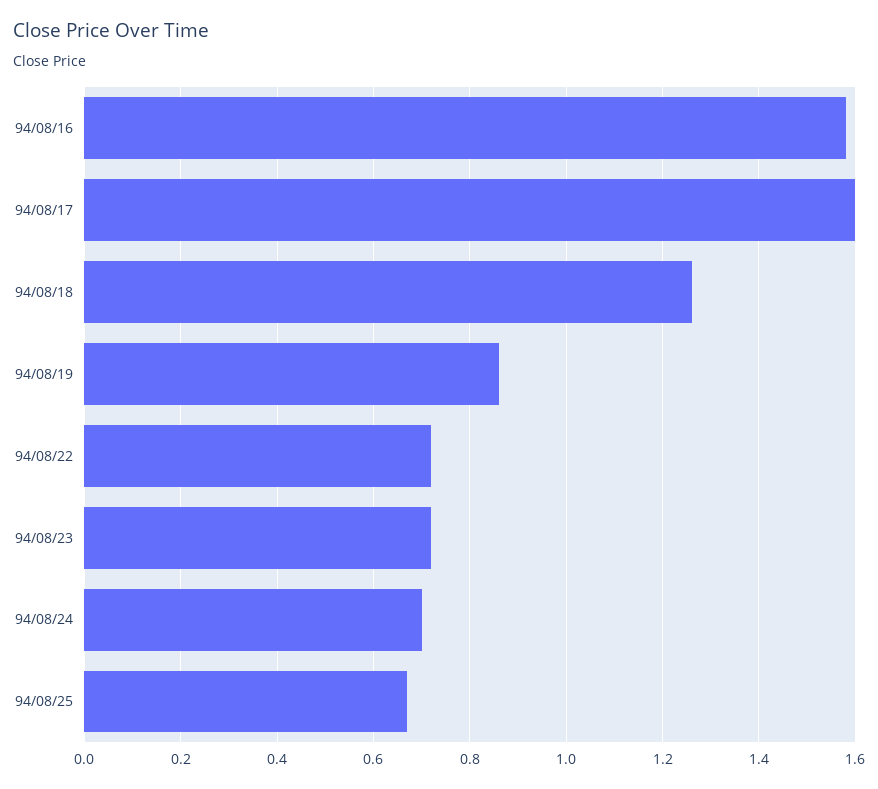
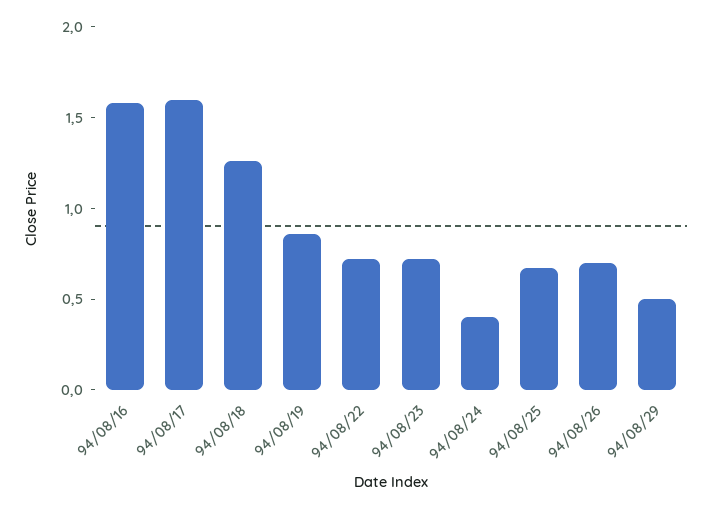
94/08/24: 0.7 -> 0.4
94/08/26: none -> 0.7
94/08/29: none -> 0.5

